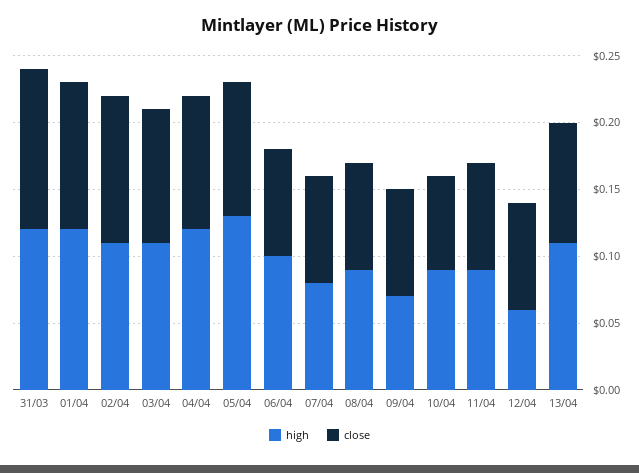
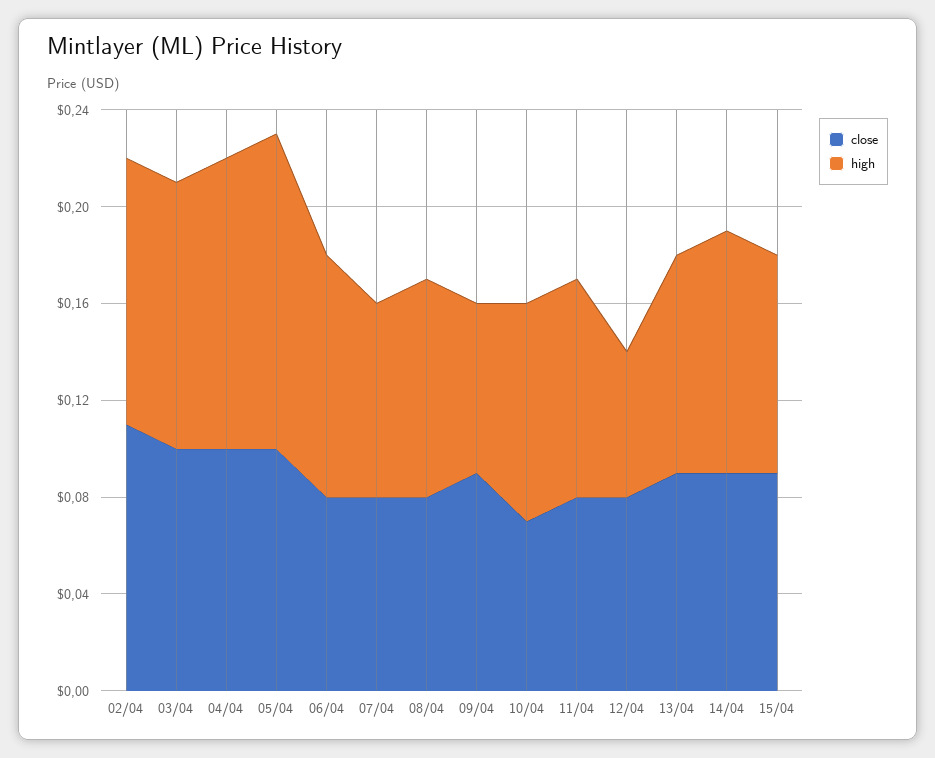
high, 31/03: 0.12 -> none
close, 31/03: 0.12 -> none
high, 01/04: 0.12 -> none
close, 01/04: 0.11 -> none
close, 09/04: 0.08 -> 0.09
high, 13/04: 0.11 -> 0.09
close, 14/04: none -> 0.09
high, 14/04: none -> 0.1
close, 15/04: none -> 0.09
high, 15/04: none -> 0.09

